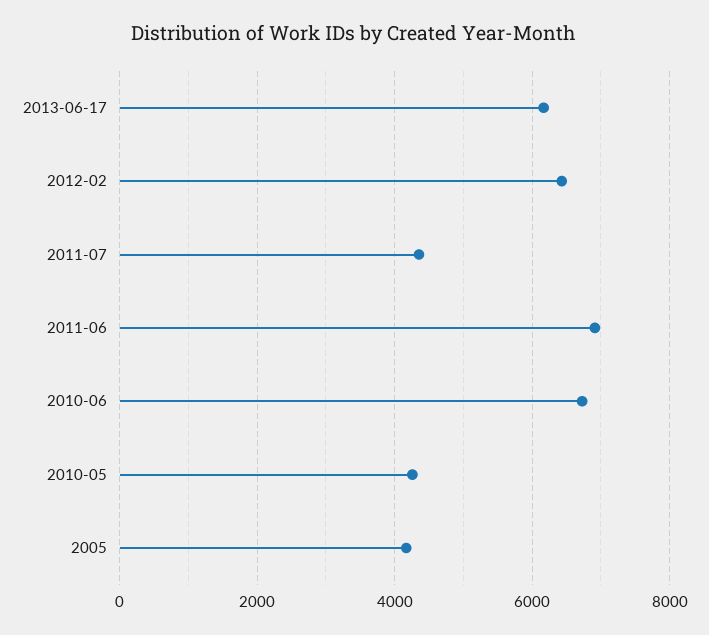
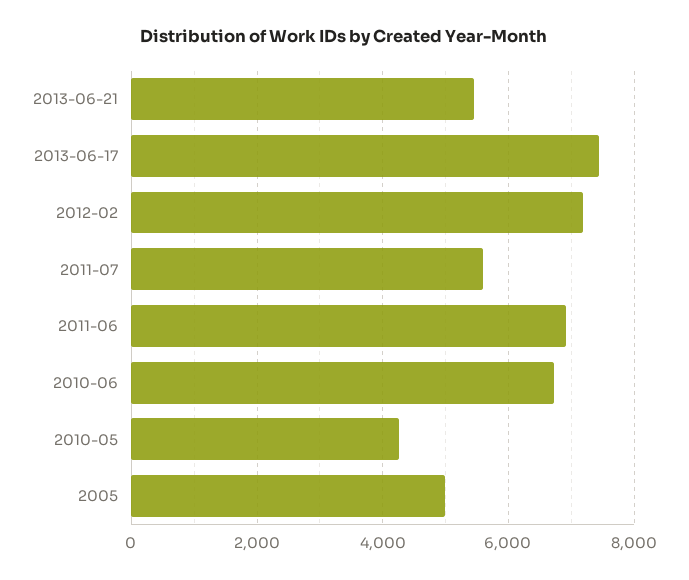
2013-06-17: 6200 -> 7400
2012-02: 6400 -> 7200
2011-07: 4400 -> 5600
2005: 4200 -> 5000
2013-06-21: none -> 5400

